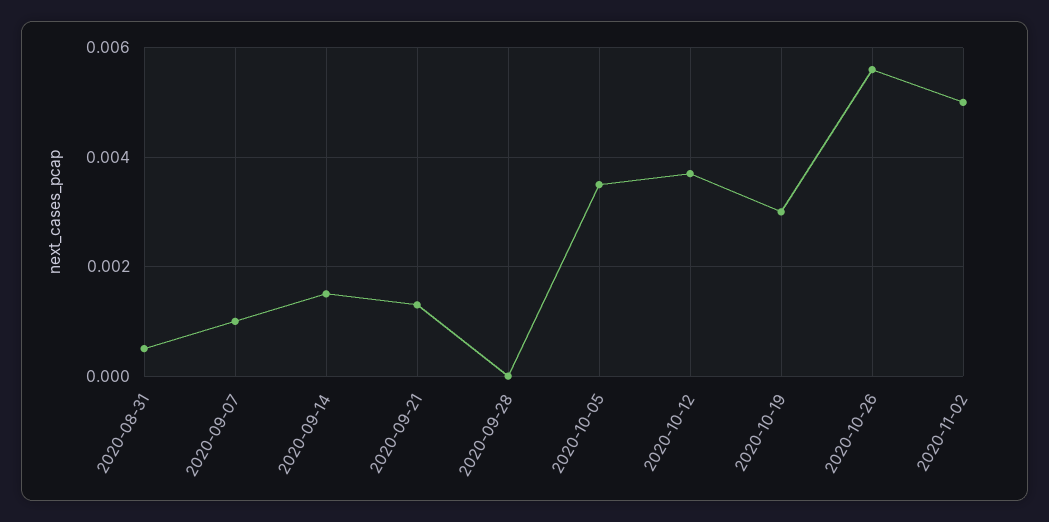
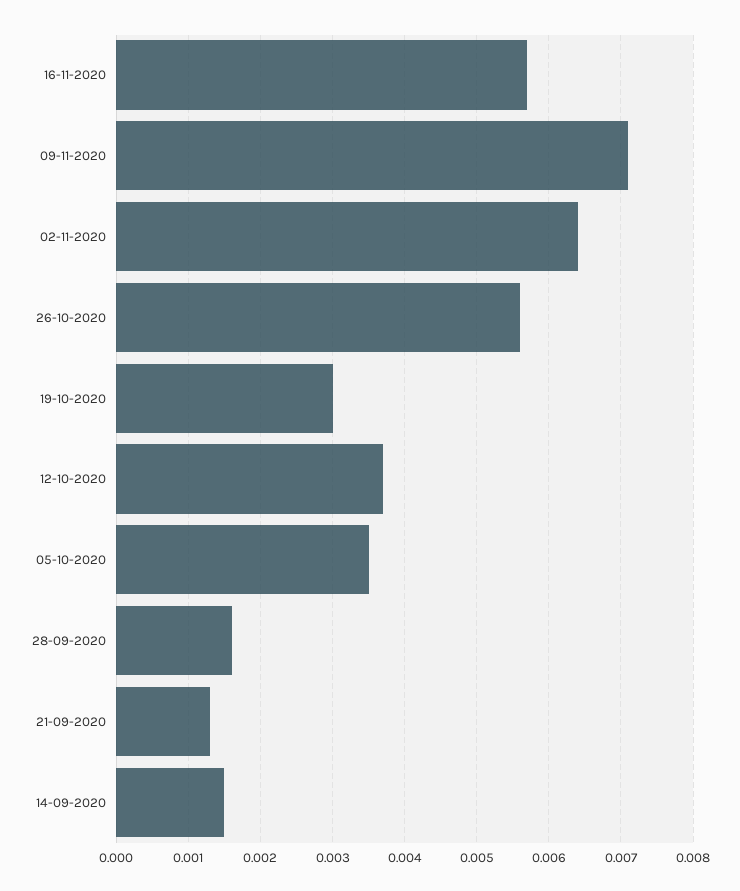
2020-08-31: 0.0005 -> none
2020-09-07: 0.001 -> none
2020-09-28: 0 -> 0.0016
2020-11-02: 0.005 -> 0.0064
16-11-2020: none -> 0.0057
09-11-2020: none -> 0.0071

